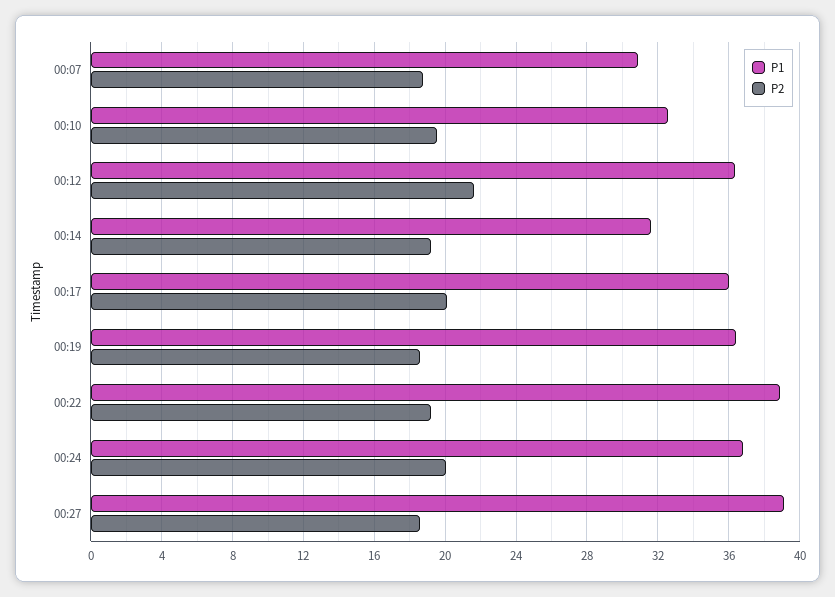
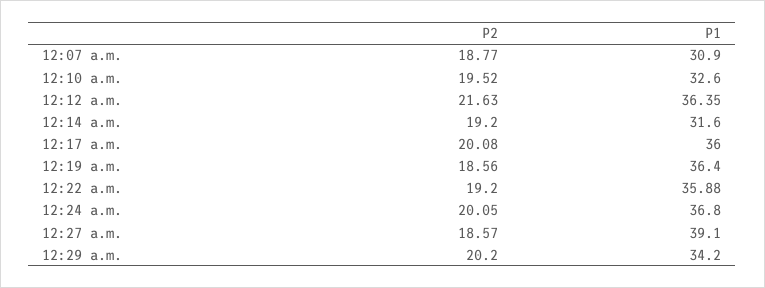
P1, 00:22: 39 -> 35.88
P2, 12:29 a.m.: none -> 20.2
P1, 12:29 a.m.: none -> 34.2

